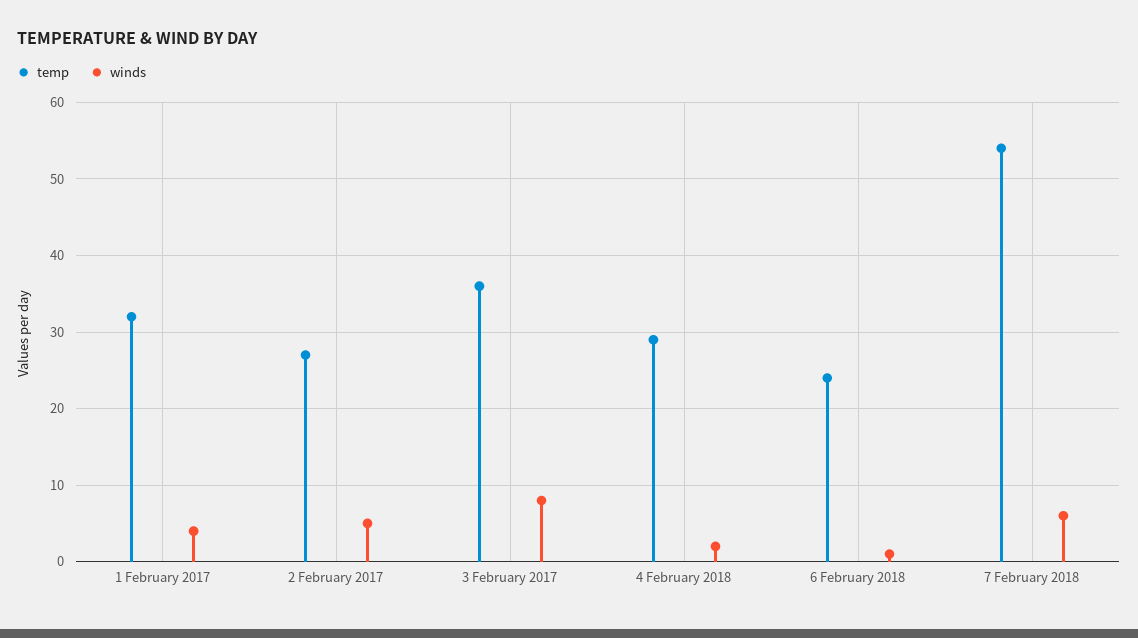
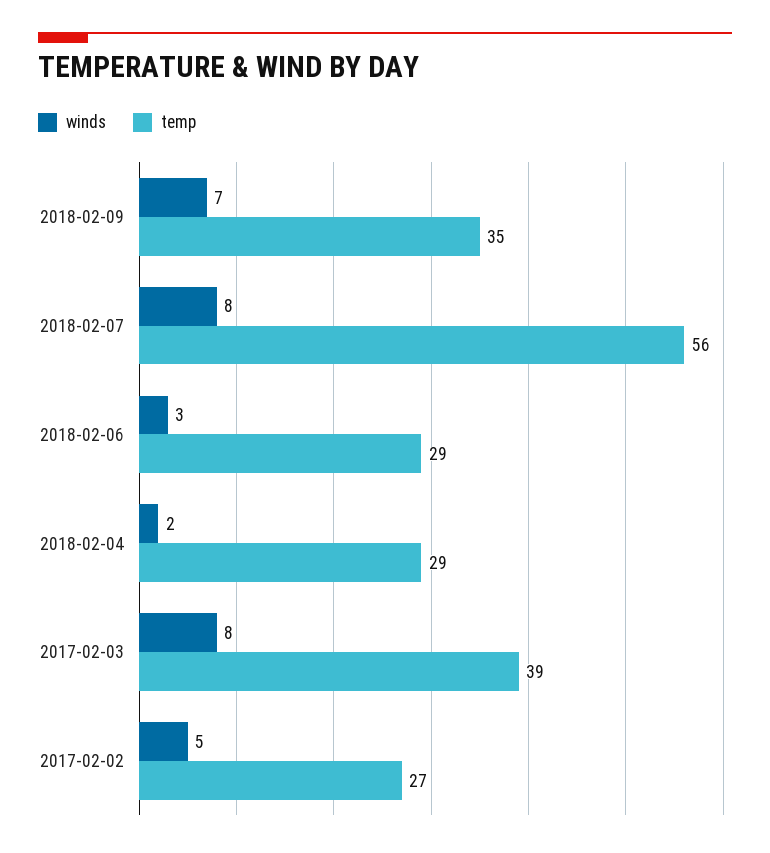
temp, 1 February 2017: 32 -> none
winds, 1 February 2017: 4 -> none
temp, 3 February 2017: 36 -> 39
temp, 6 February 2018: 24 -> 29
winds, 6 February 2018: 1 -> 3
temp, 7 February 2018: 54 -> 56
winds, 7 February 2018: 6 -> 8
winds, 2018-02-09: none -> 7
temp, 2018-02-09: none -> 35

